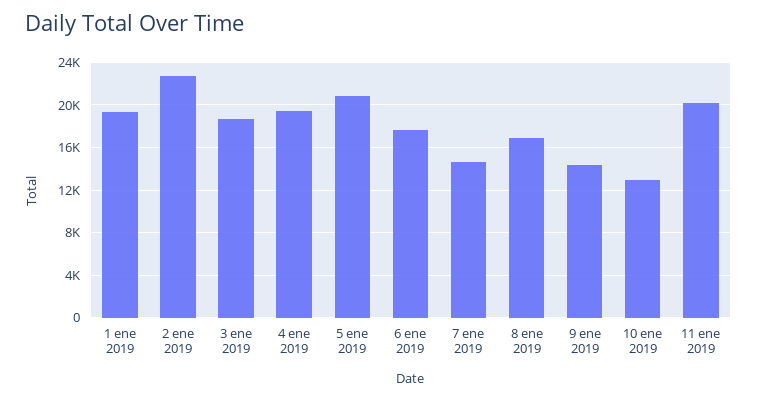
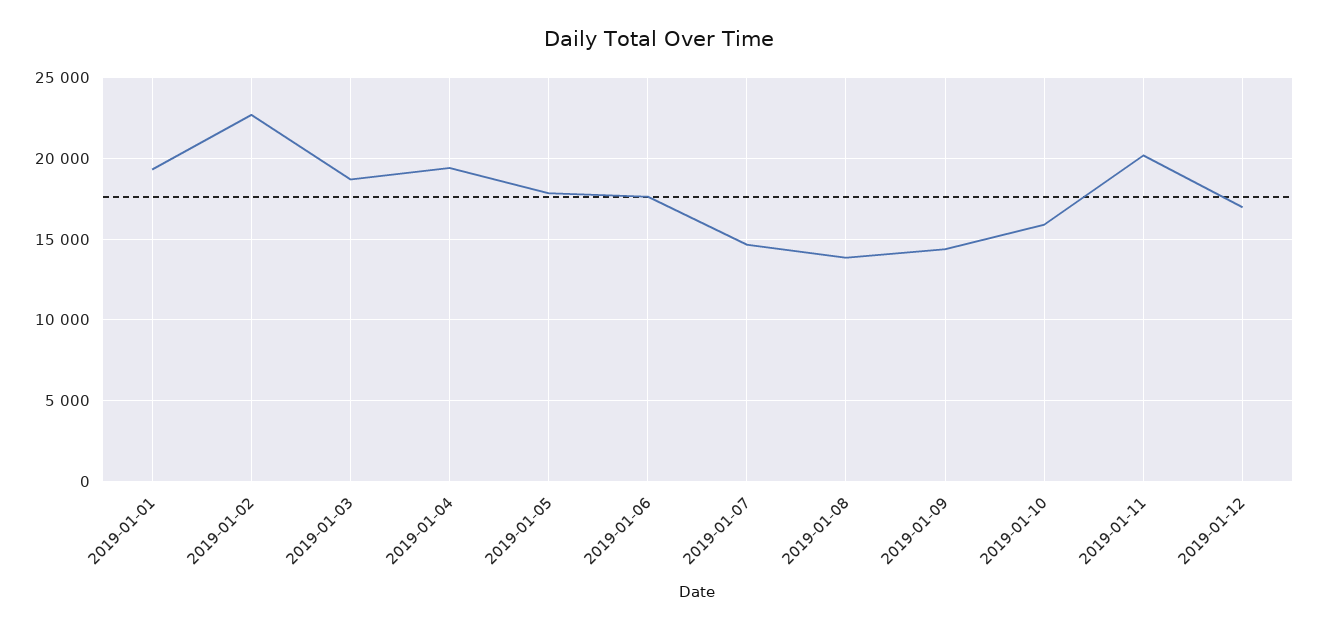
5 ene 2019: 21000 -> 18000
8 ene 2019: 17000 -> 14000
10 ene 2019: 13000 -> 16000
2019-01-12: none -> 17000

